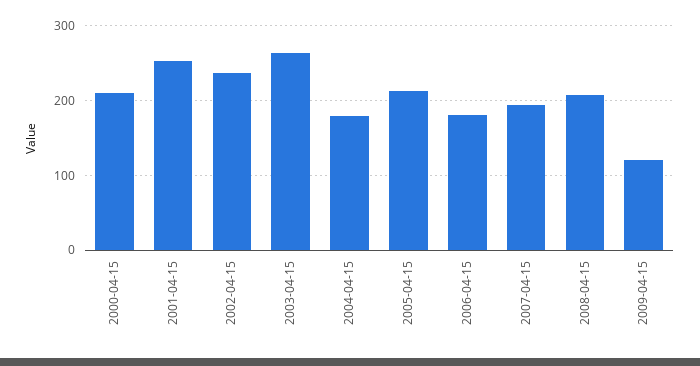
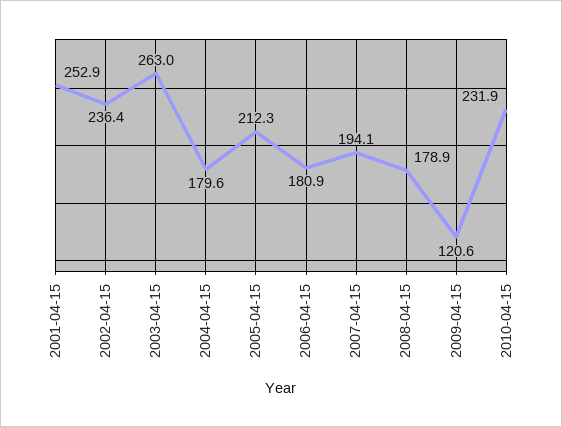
2000-04-15: 210 -> none
2008-04-15: 210 -> 178.9
2010-04-15: none -> 231.9

